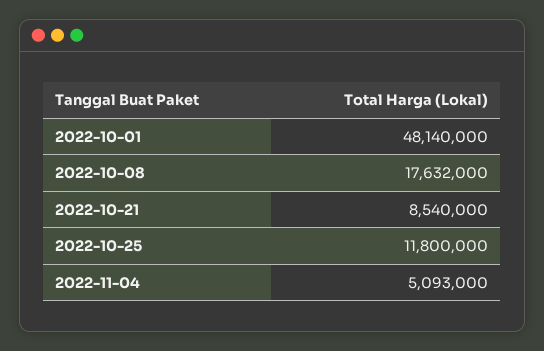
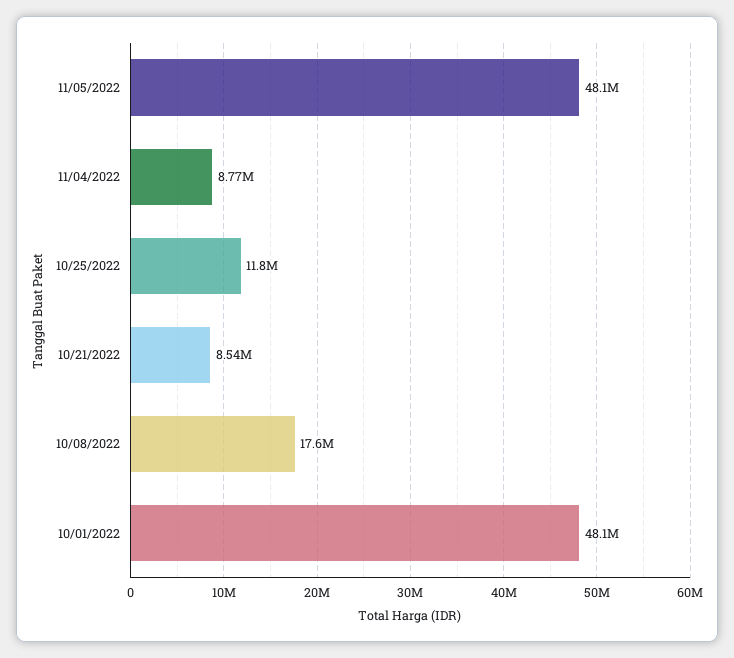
2022-11-04: 5093000 -> 8770000
11/05/2022: none -> 48100000

